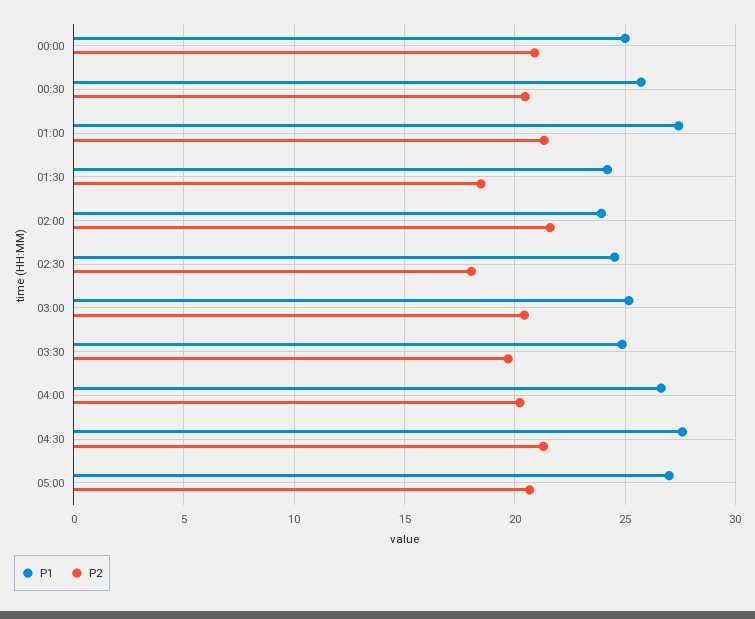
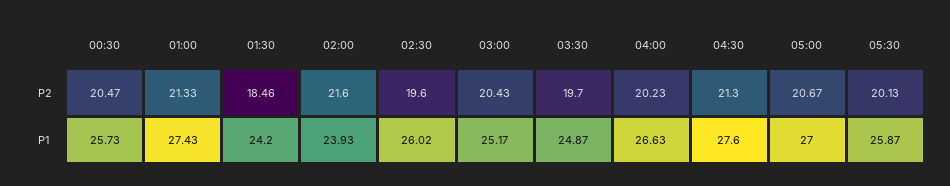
P1, 00:00: 25 -> none
P2, 00:00: 21 -> none
P1, 02:30: 24.5 -> 26.02
P2, 02:30: 18 -> 19.6
P2, 05:30: none -> 20.13
P1, 05:30: none -> 25.87

